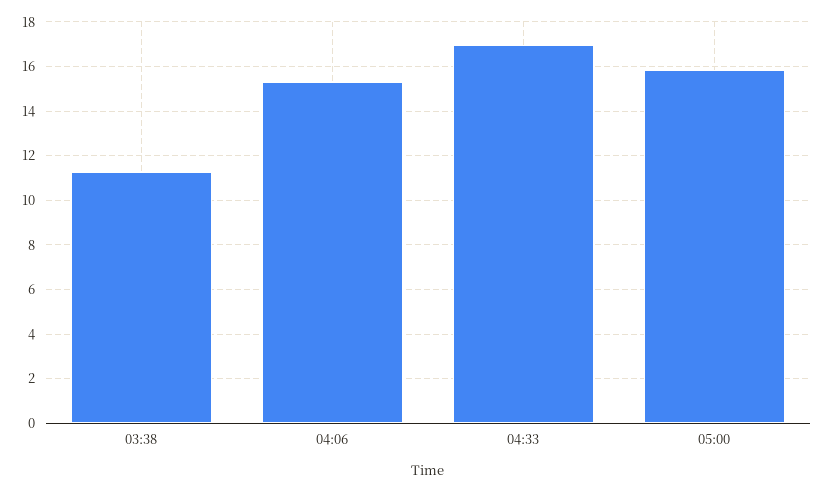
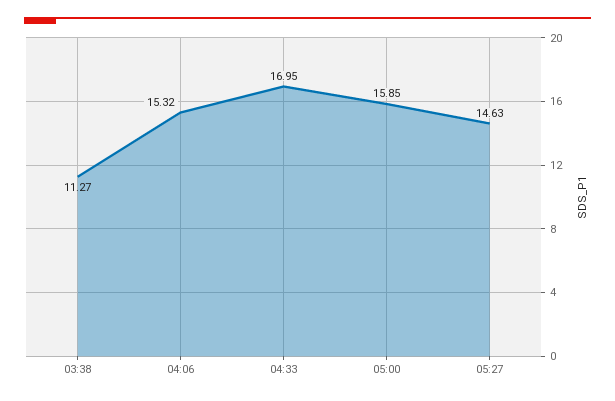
05:27: none -> 14.63

